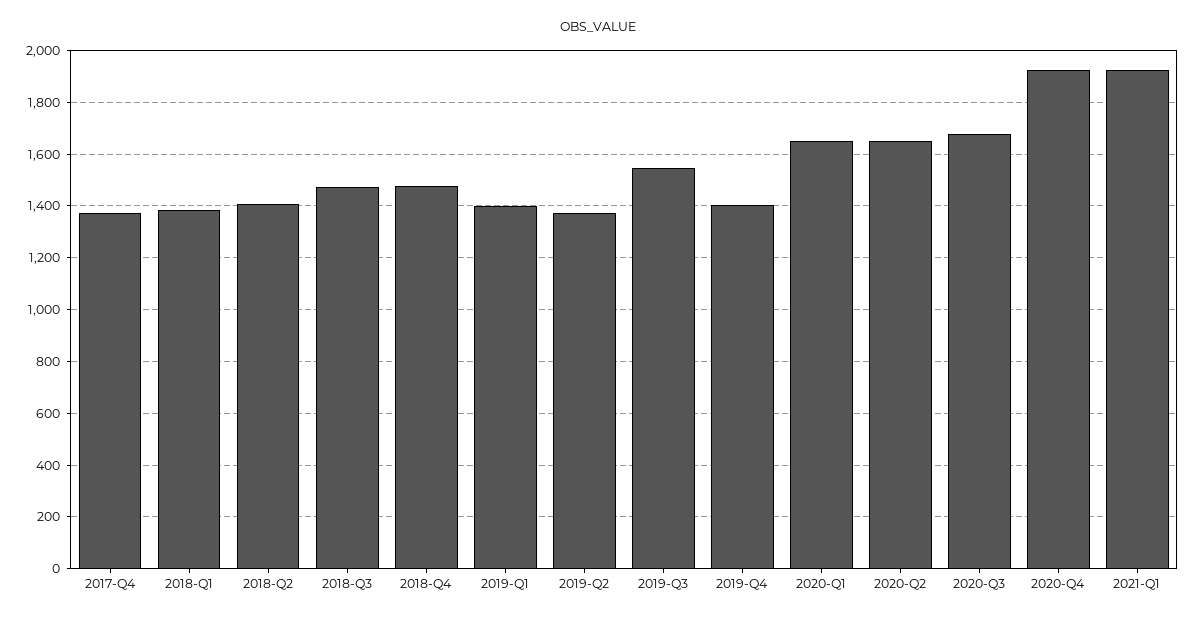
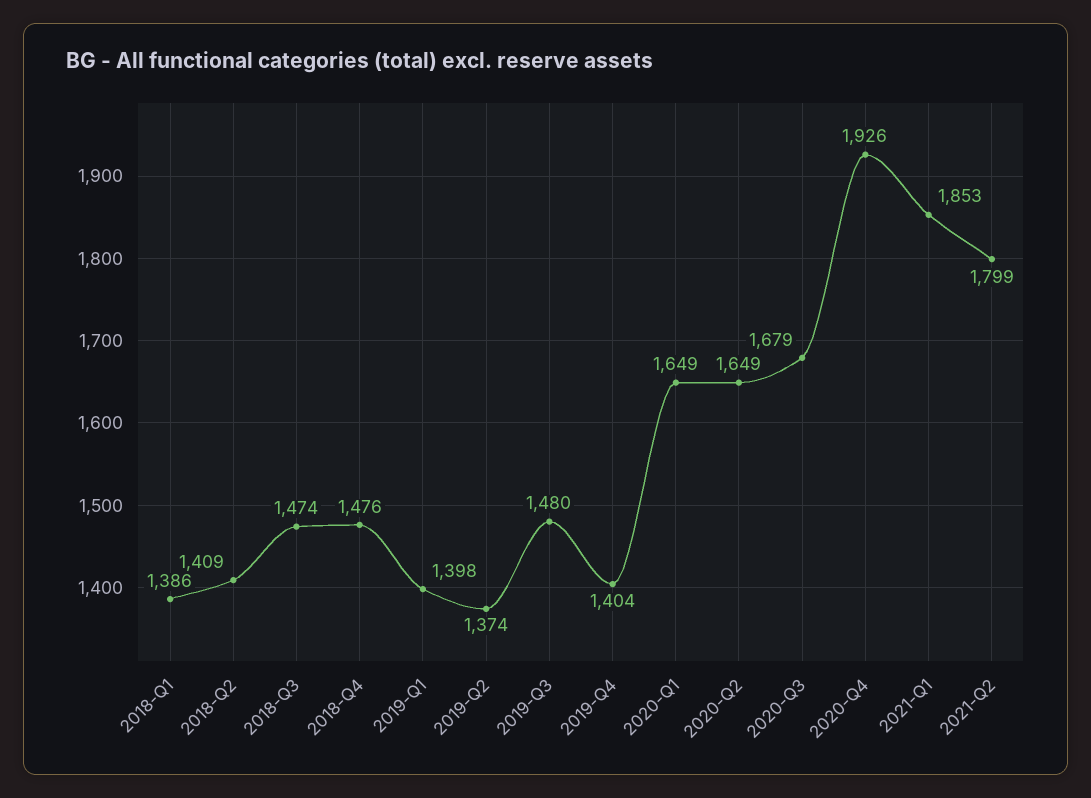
2017-Q4: 1375 -> none
2019-Q3: 1550 -> 1480
2021-Q1: 1925 -> 1853
2021-Q2: none -> 1799

